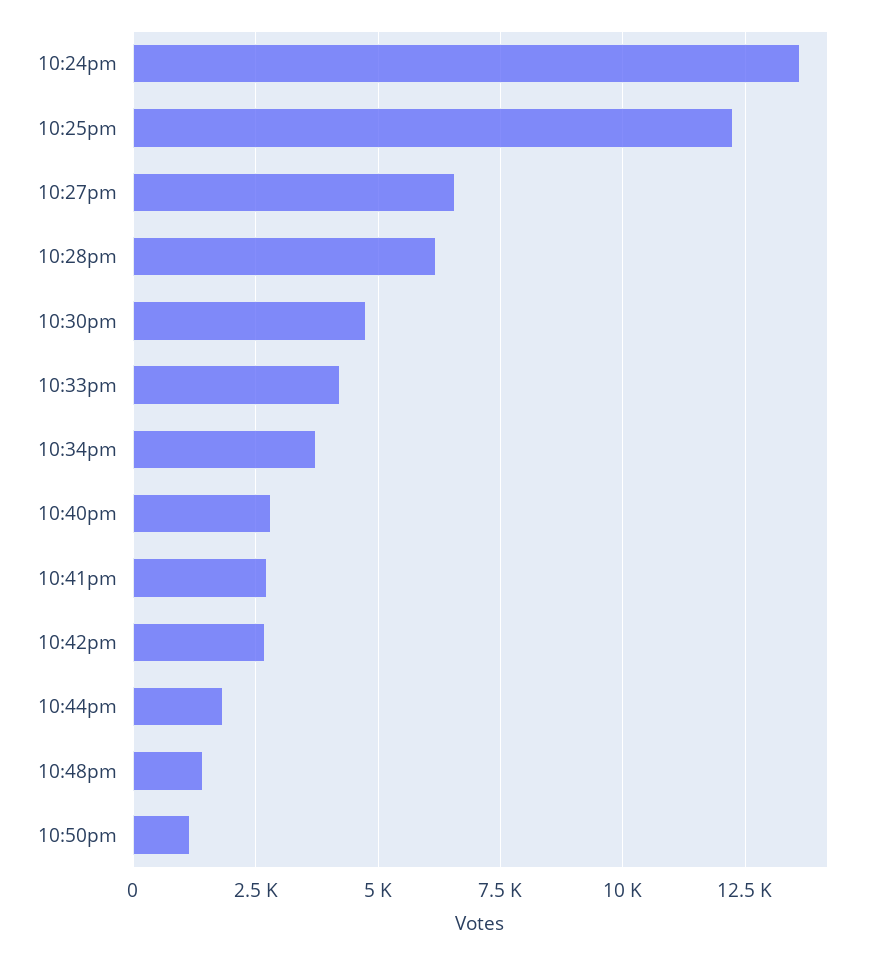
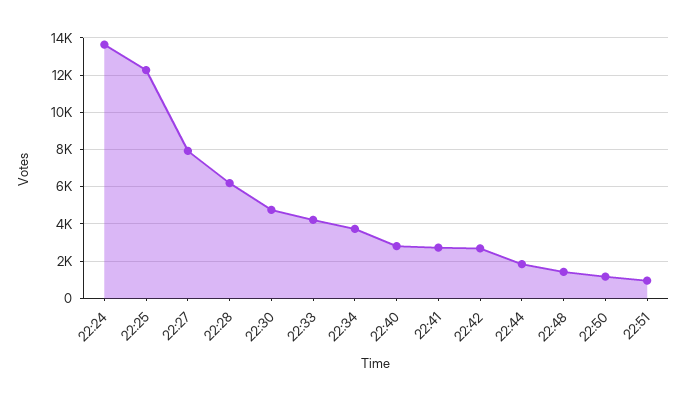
10:27pm: 6500 -> 8000
22:51: none -> 1000

